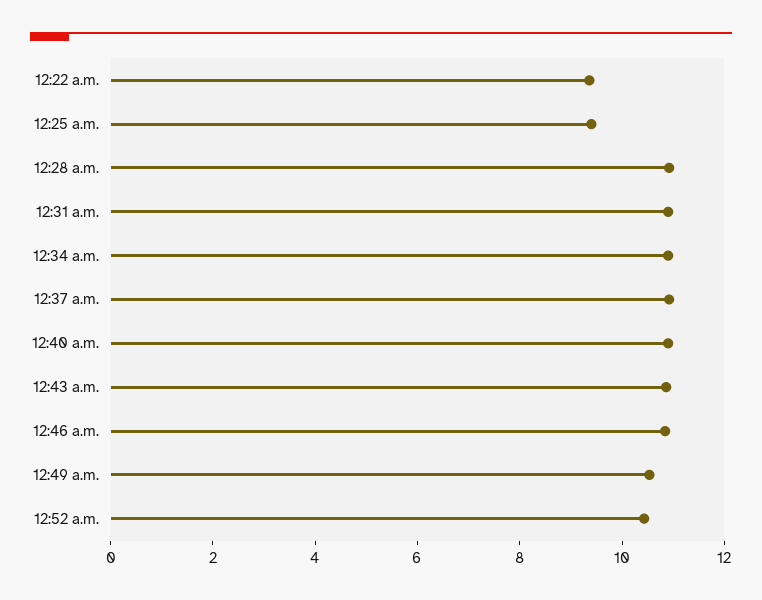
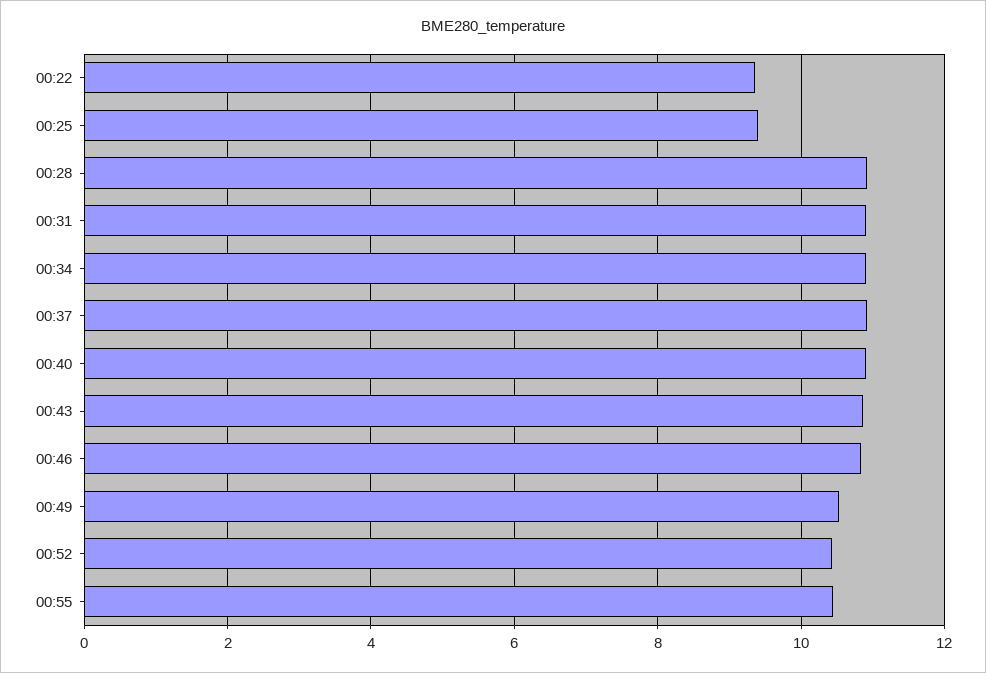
00:55: none -> 10.4

